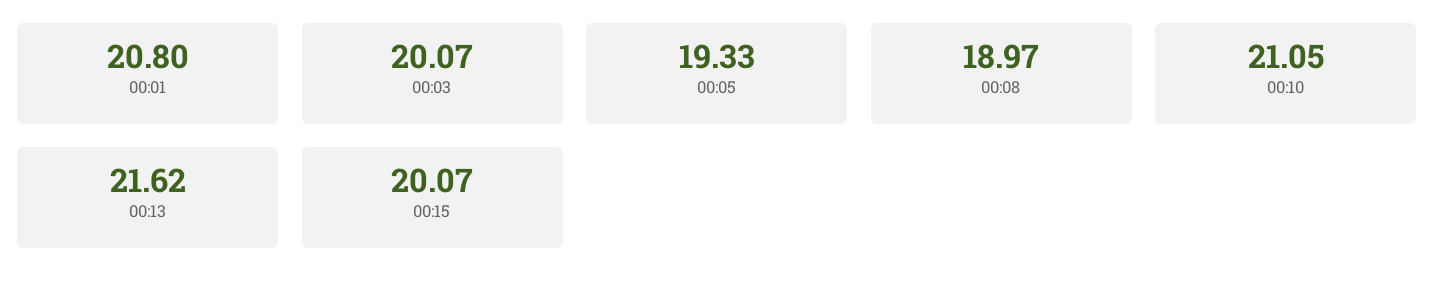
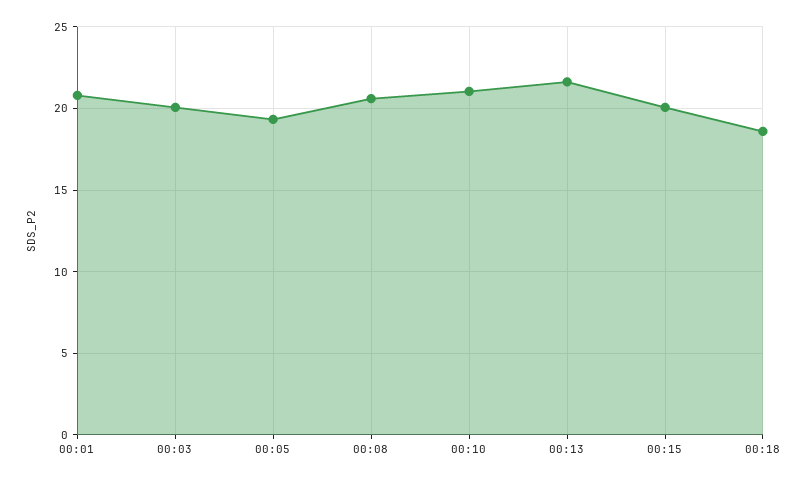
00:08: 18.97 -> 20.5
00:18: none -> 18.5

